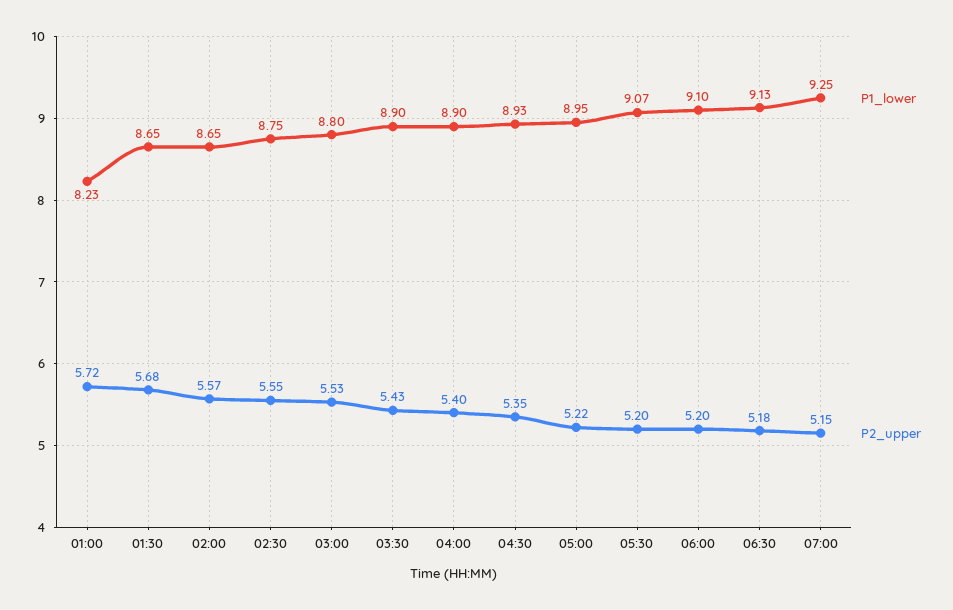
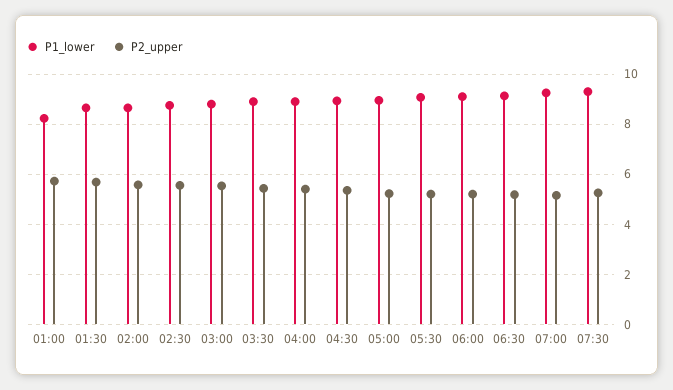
P1_lower, 07:30: none -> 9.25
P2_upper, 07:30: none -> 5.25

